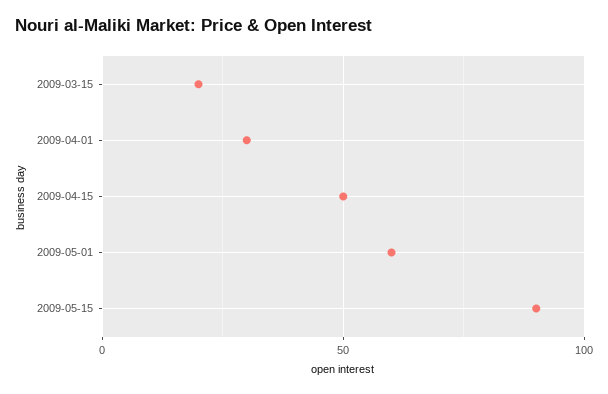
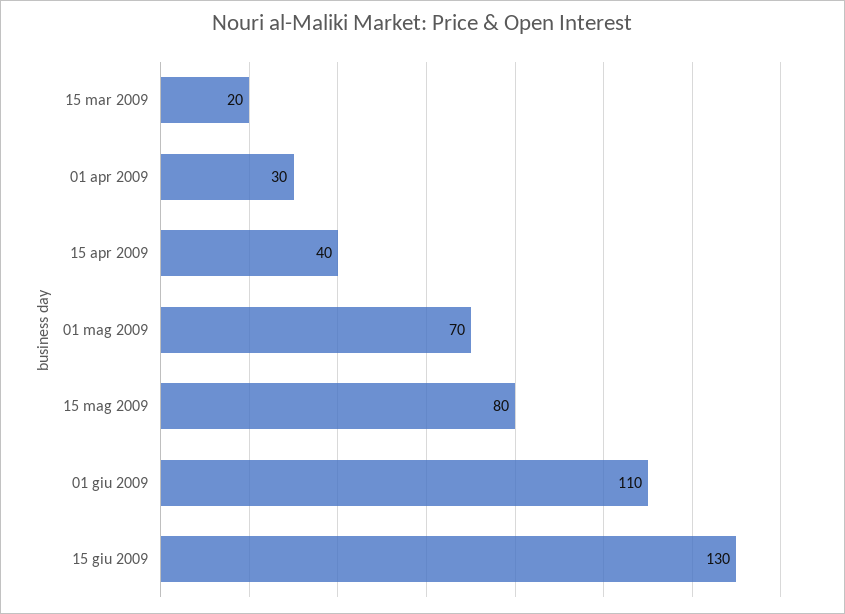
2009-04-15: 50 -> 40
2009-05-01: 60 -> 70
2009-05-15: 90 -> 80
01 giu 2009: none -> 110
15 giu 2009: none -> 130

